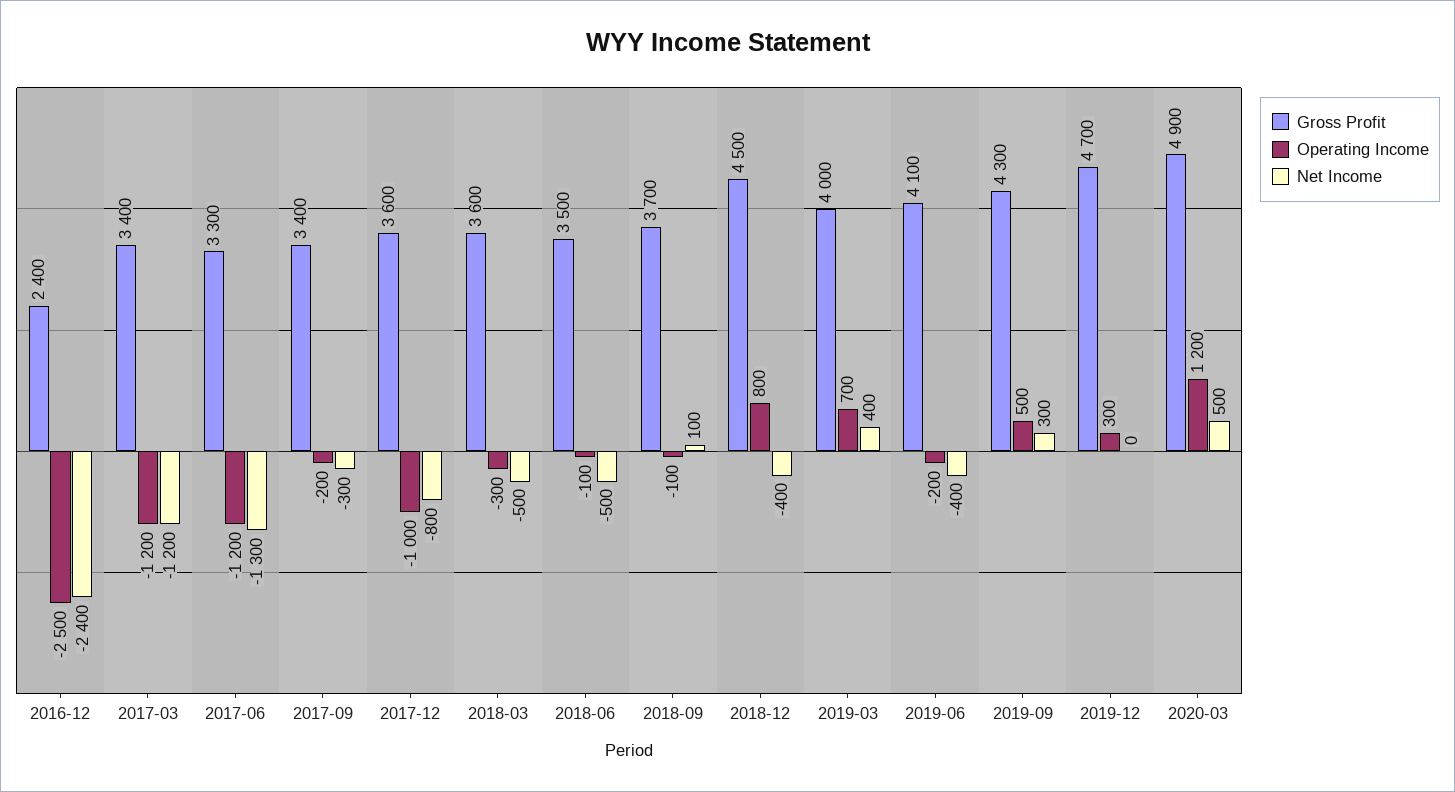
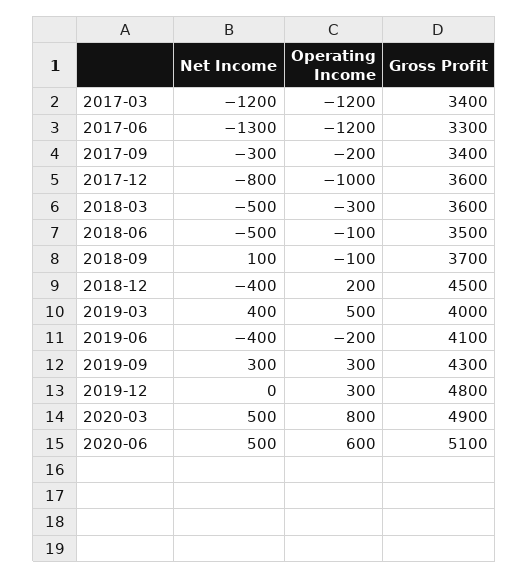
Gross Profit, 2016-12: 2400 -> none
Operating Income, 2016-12: -2500 -> none
Net Income, 2016-12: -2400 -> none
Operating Income, 2018-12: 800 -> 200
Operating Income, 2019-03: 700 -> 500
Operating Income, 2019-09: 500 -> 300
Gross Profit, 2019-12: 4700 -> 4800
Operating Income, 2020-03: 1200 -> 800
Net Income, 2020-06: none -> 500
Operating Income, 2020-06: none -> 600
Gross Profit, 2020-06: none -> 5100

